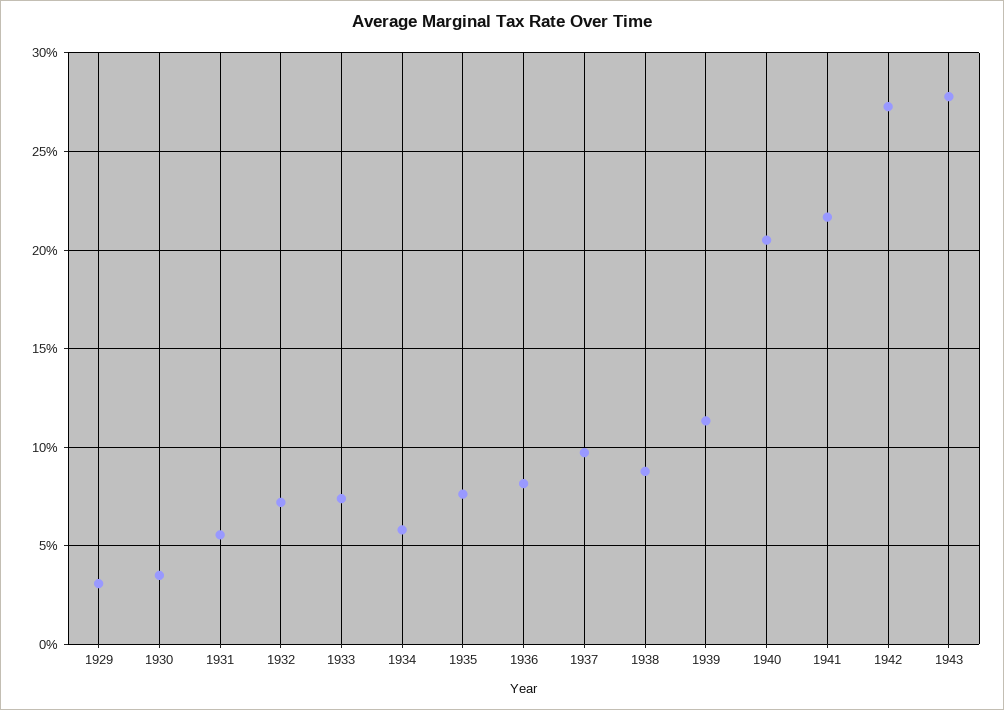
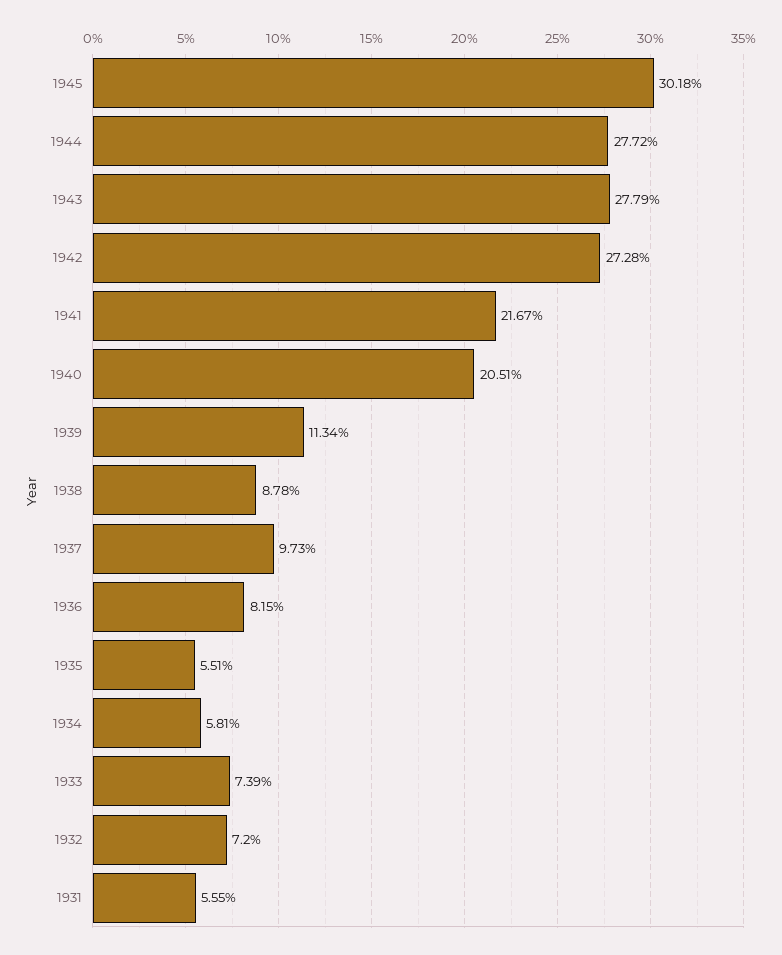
1929: 3 -> none
1930: 3.5 -> none
1935: 7.5 -> 5.51
1945: none -> 30.18
1944: none -> 27.72

